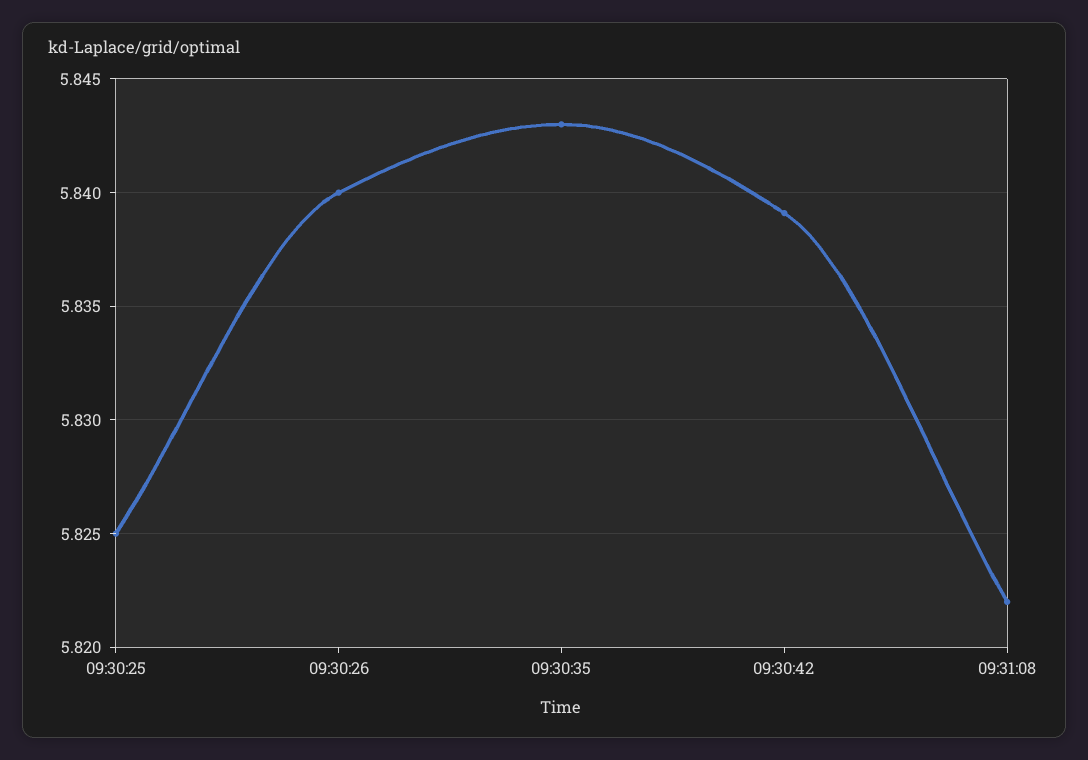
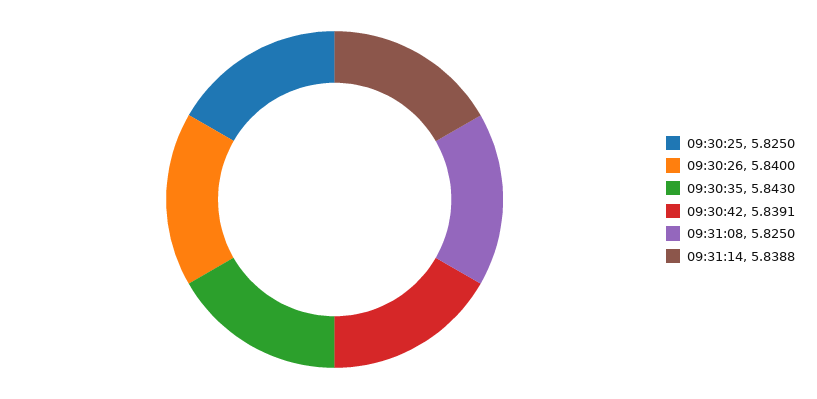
09:31:08: 5.822 -> 5.825
09:31:14: none -> 5.8388

